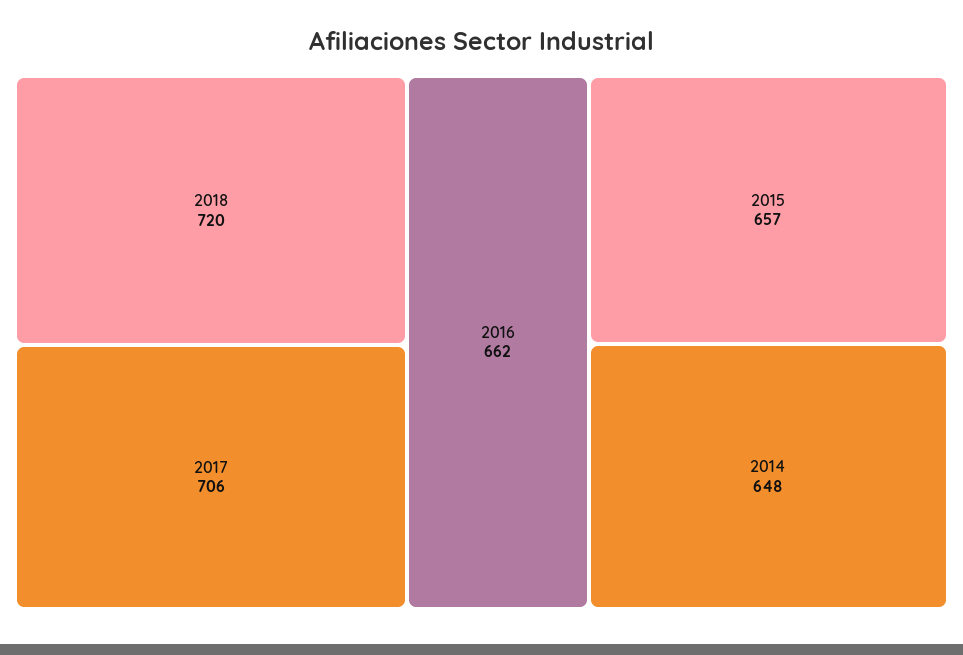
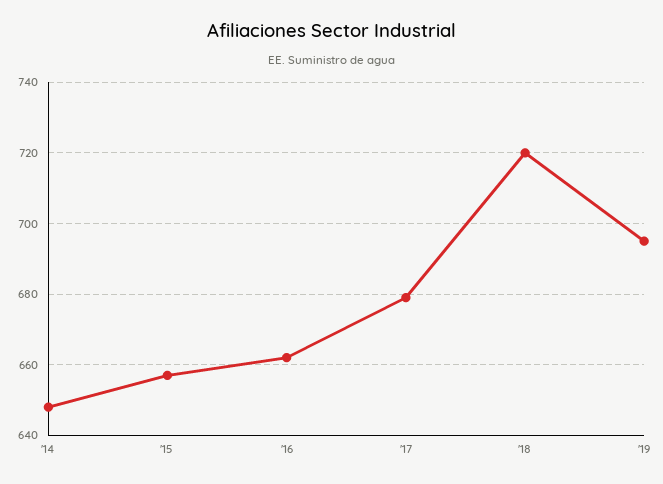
2017: 706 -> 680
'19: none -> 695

